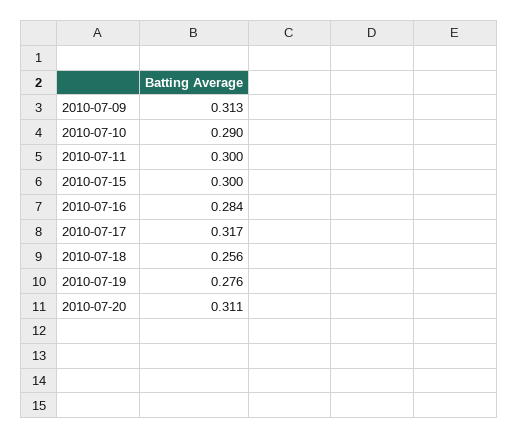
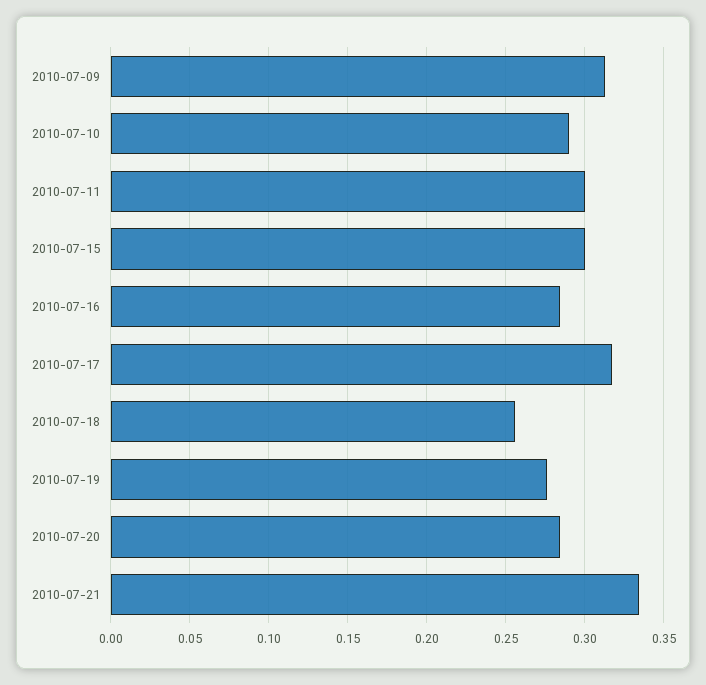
2010-07-20: 0.311 -> 0.285
2010-07-21: none -> 0.335

